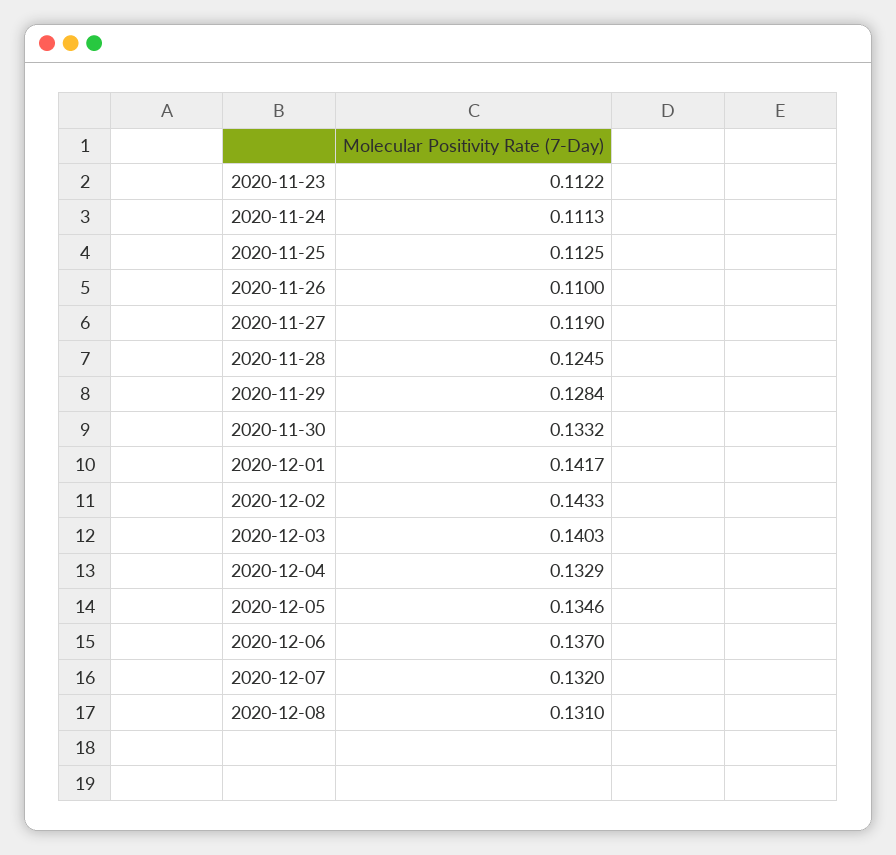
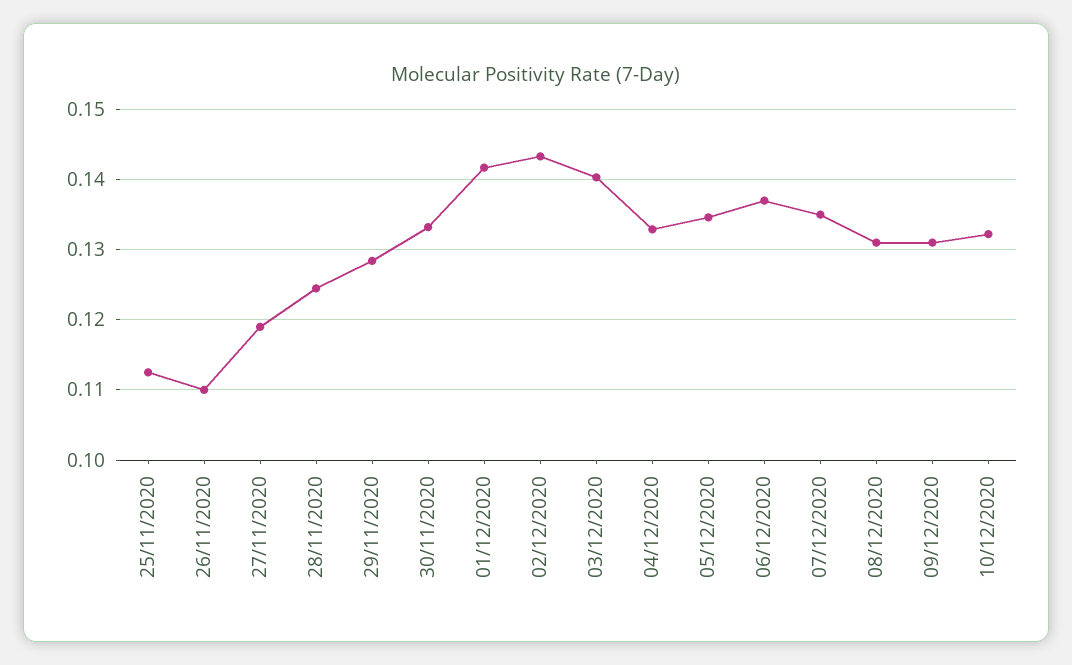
2020-11-23: 0.1122 -> none
2020-11-24: 0.1113 -> none
2020-12-07: 0.132 -> 0.135
09/12/2020: none -> 0.131
10/12/2020: none -> 0.132

